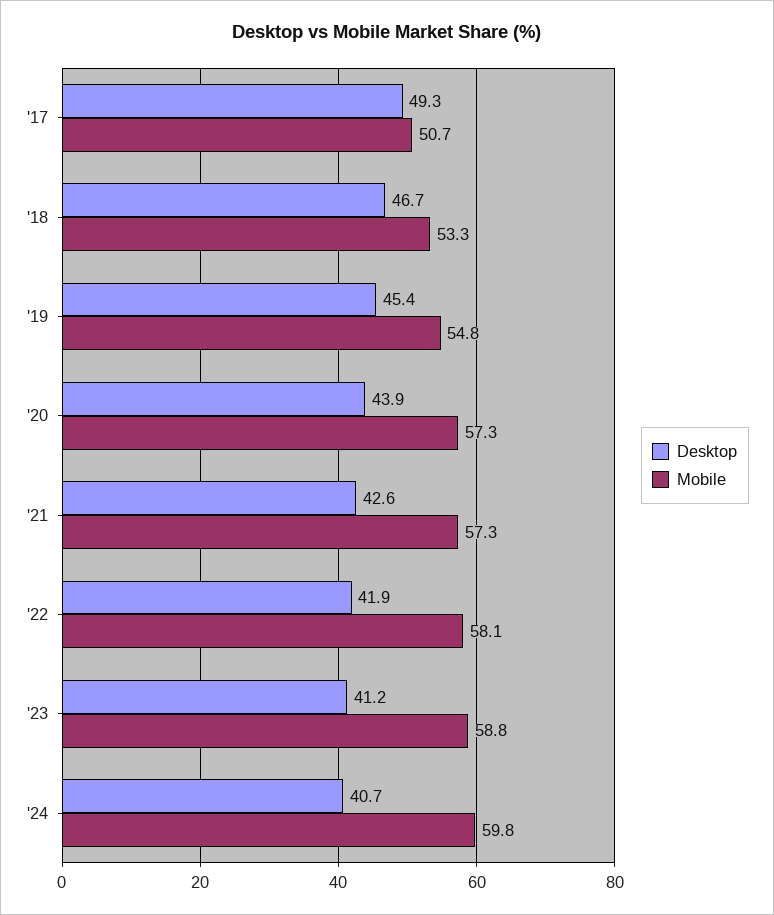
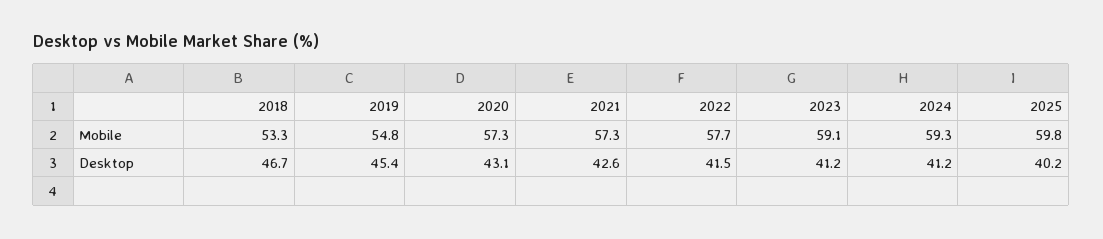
Desktop, '17: 49.3 -> none
Mobile, '17: 50.7 -> none
Desktop, '20: 43.9 -> 43.1
Desktop, '22: 41.9 -> 41.5
Mobile, '22: 58.1 -> 57.7
Mobile, '23: 58.8 -> 59.1
Desktop, '24: 40.7 -> 41.2
Mobile, '24: 59.8 -> 59.3
Mobile, 2025: none -> 59.8
Desktop, 2025: none -> 40.2

